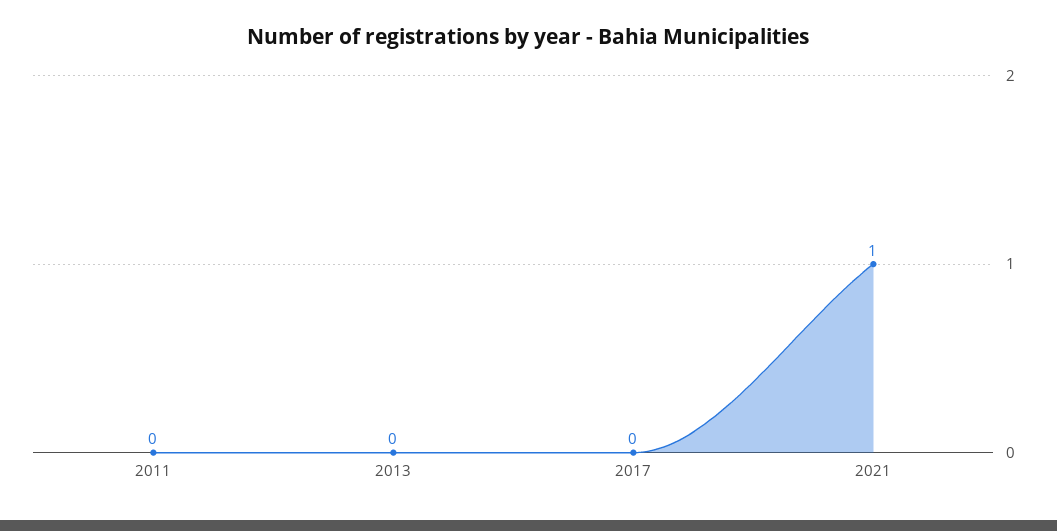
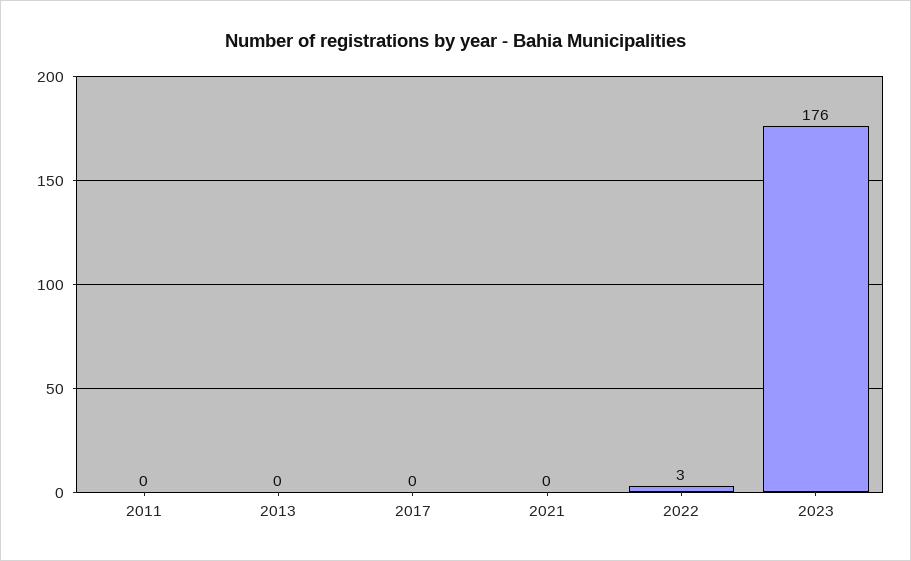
2021: 1 -> 0
2022: none -> 3
2023: none -> 176

